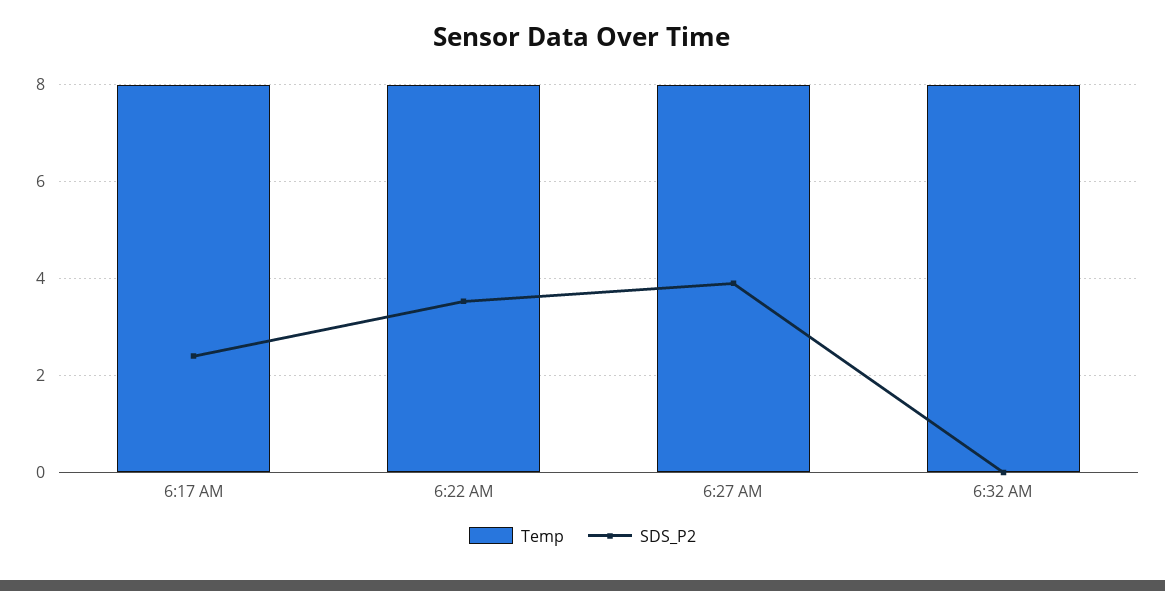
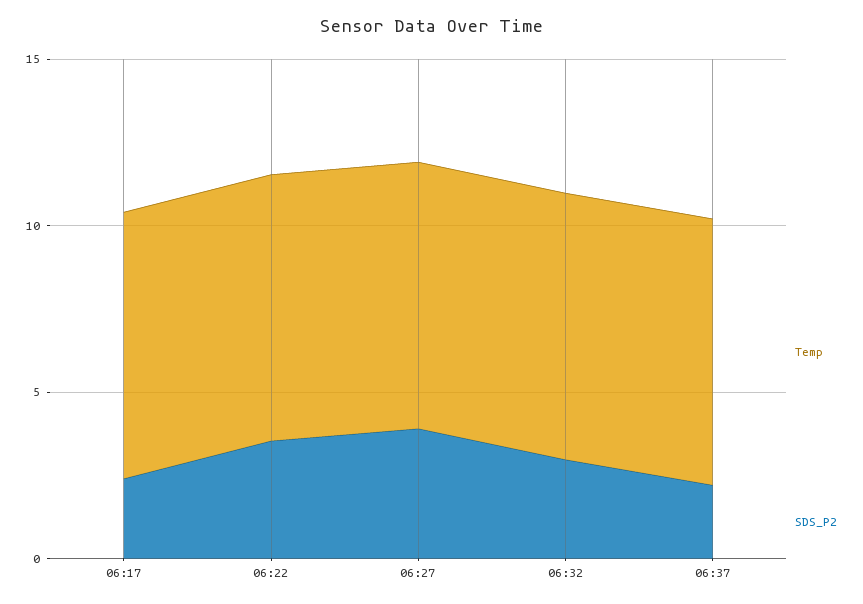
SDS_P2, 6:32 AM: 0 -> 3
Temp, 06:37: none -> 8
SDS_P2, 06:37: none -> 2

